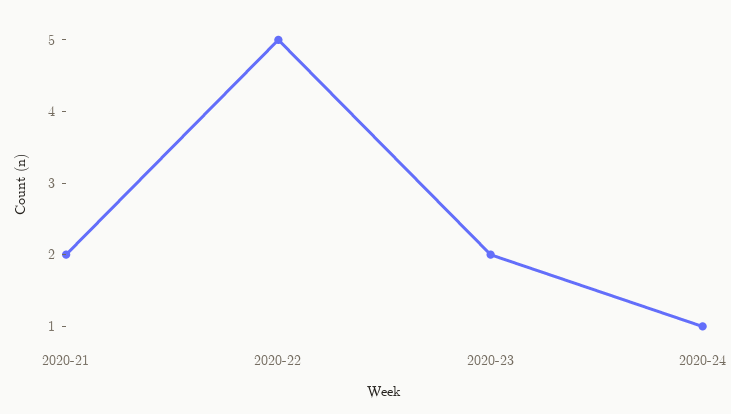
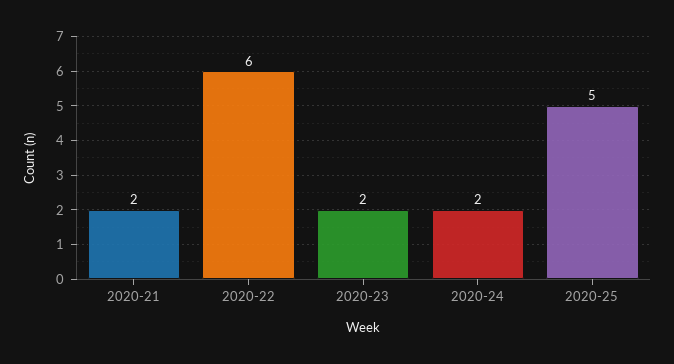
2020-22: 5 -> 6
2020-24: 1 -> 2
2020-25: none -> 5

